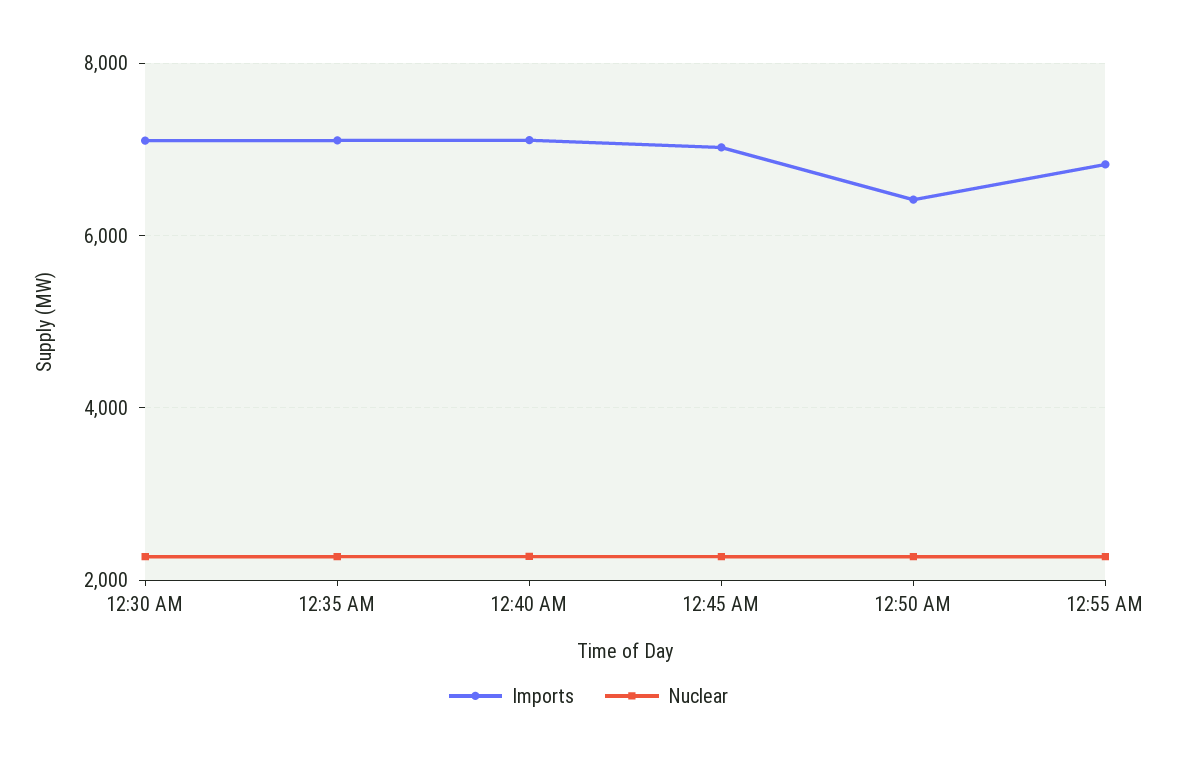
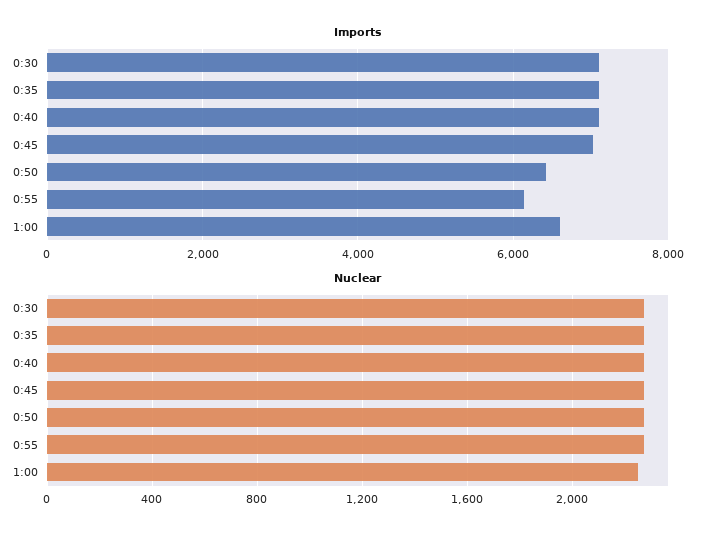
Imports, 12:55 AM: 6800 -> 6200
Imports, 1:00: none -> 6600
Nuclear, 1:00: none -> 2250

